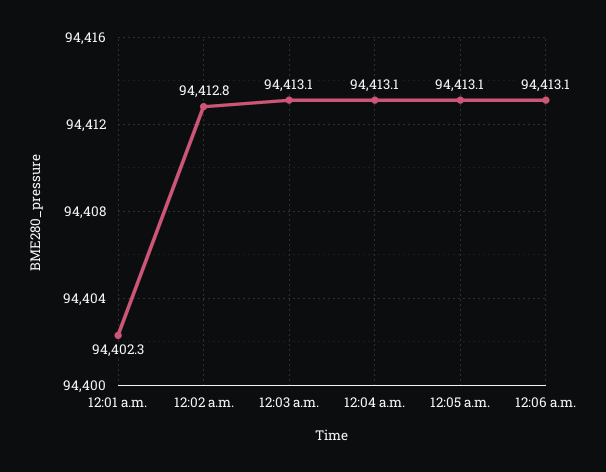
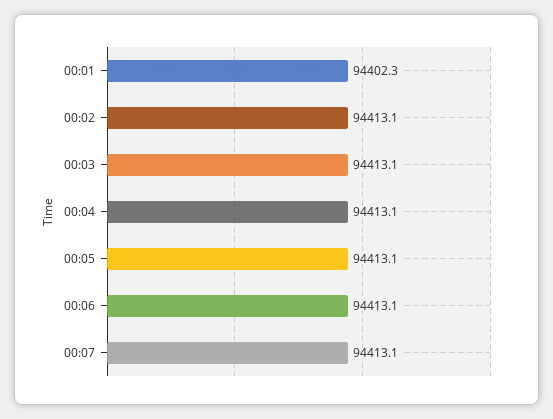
12:02 a.m.: 94412.8 -> 94413.1
00:07: none -> 94413.1

